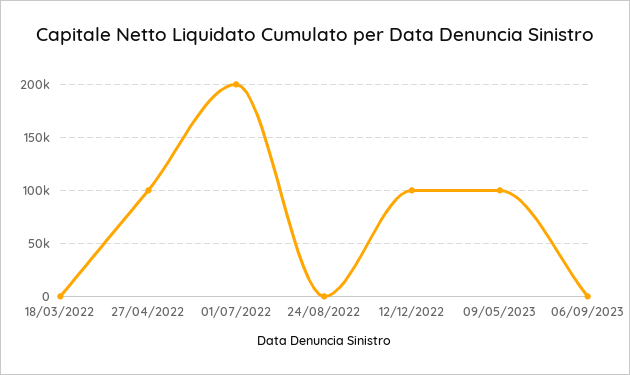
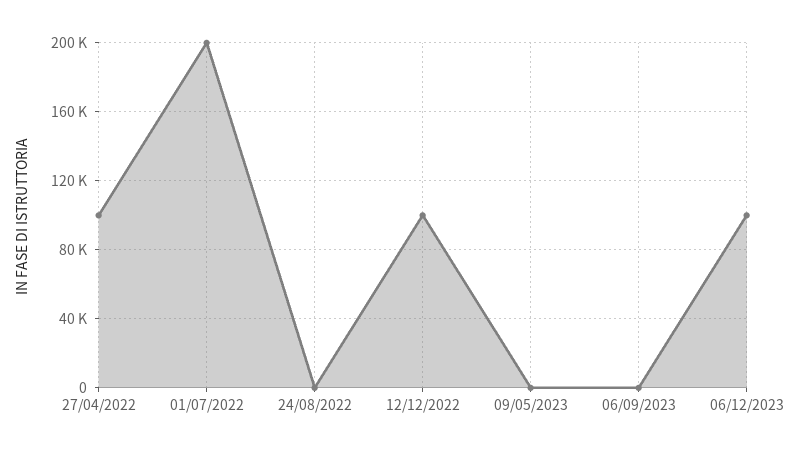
18/03/2022: 0 -> none
09/05/2023: 100000 -> 0
06/12/2023: none -> 100000

